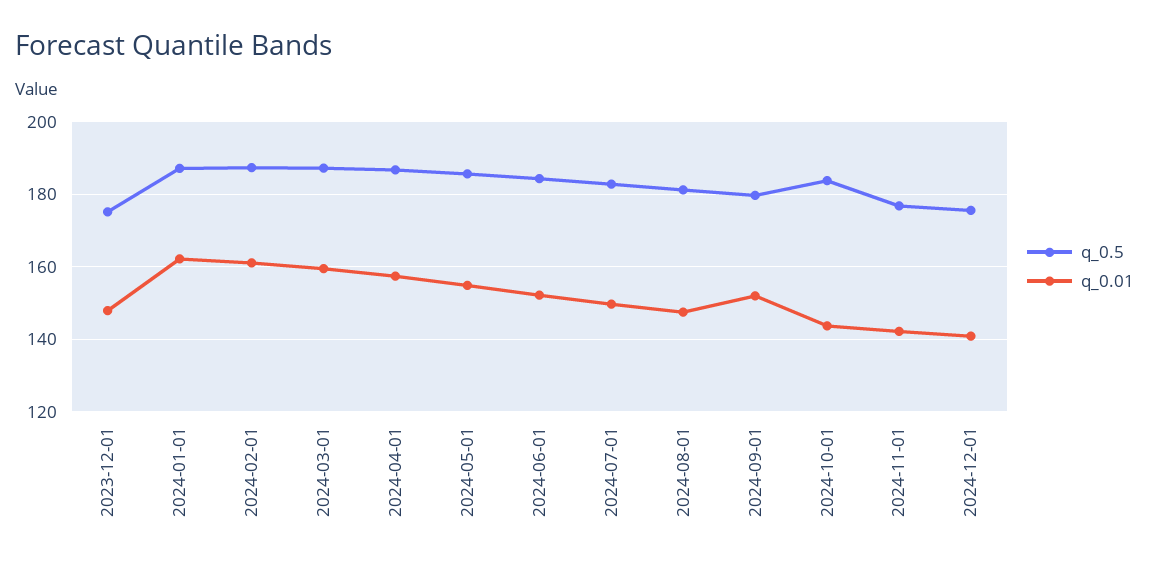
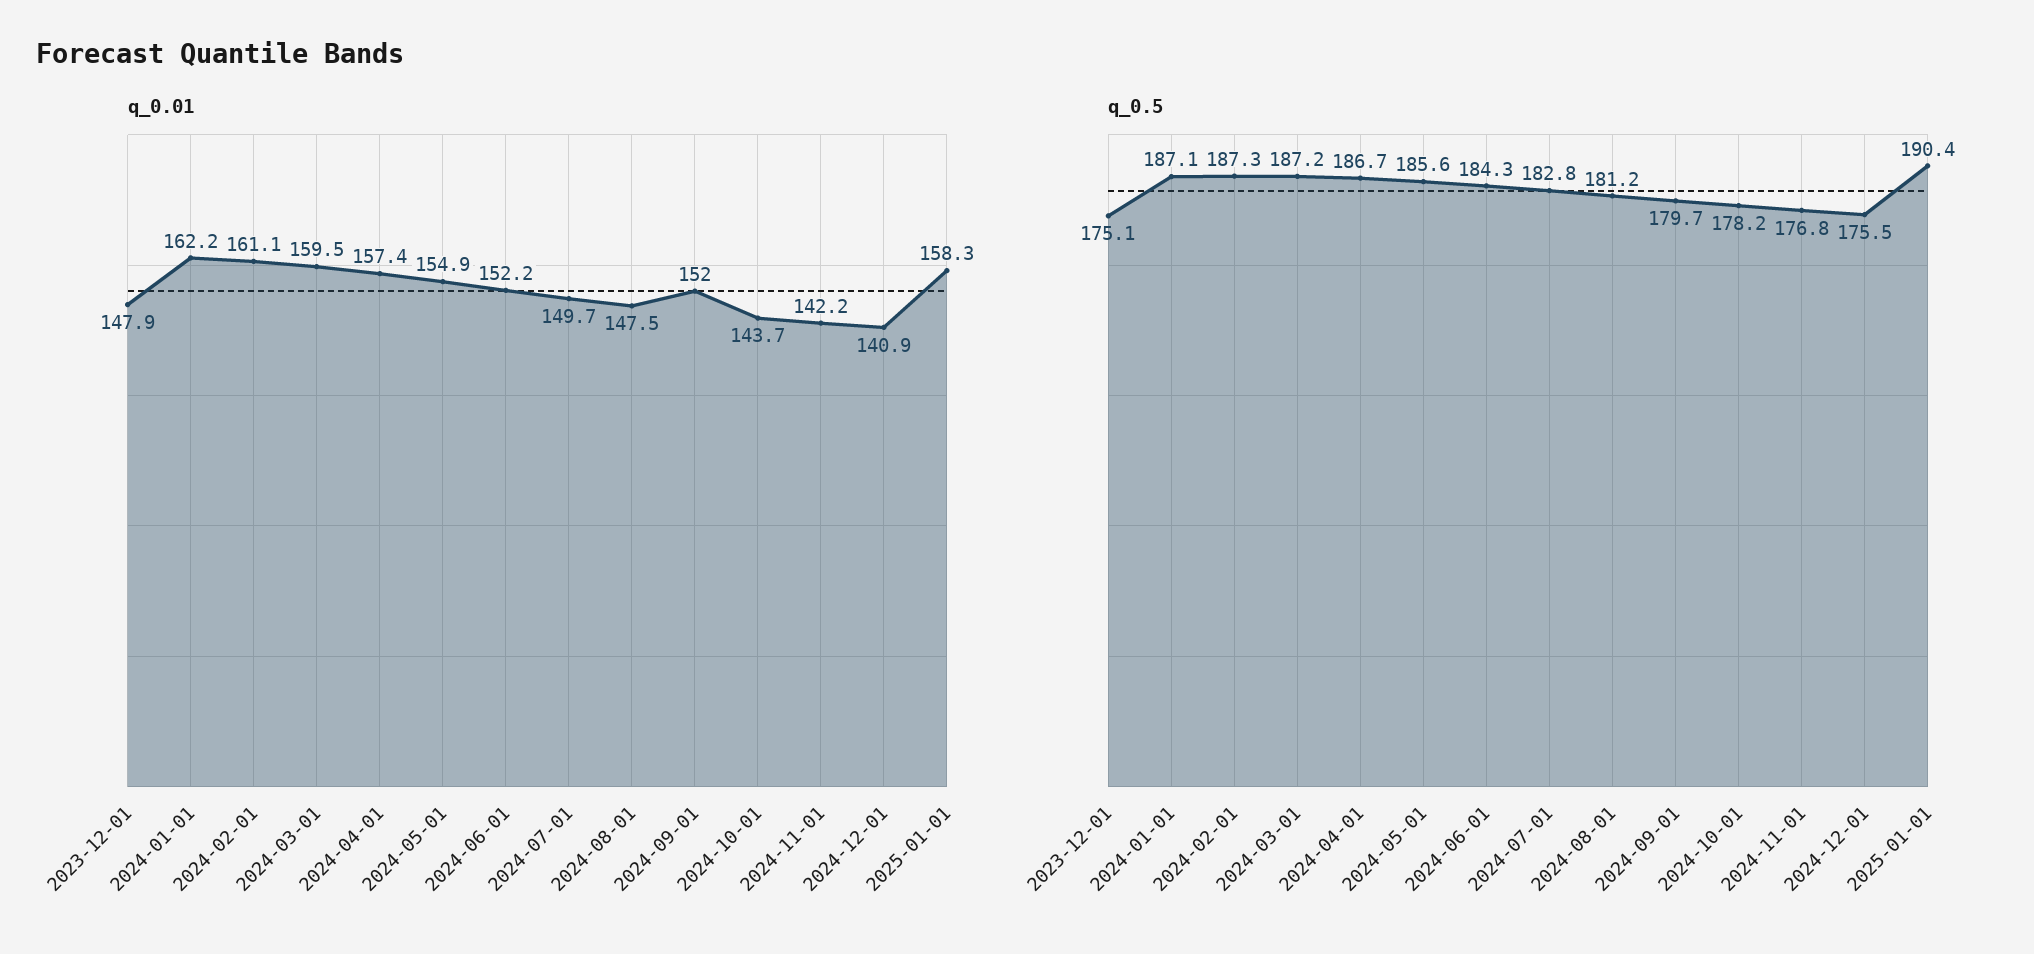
q_0.5, 2024-10-01: 184 -> 178.2
q_0.01, 2025-01-01: none -> 158.3
q_0.5, 2025-01-01: none -> 190.4

